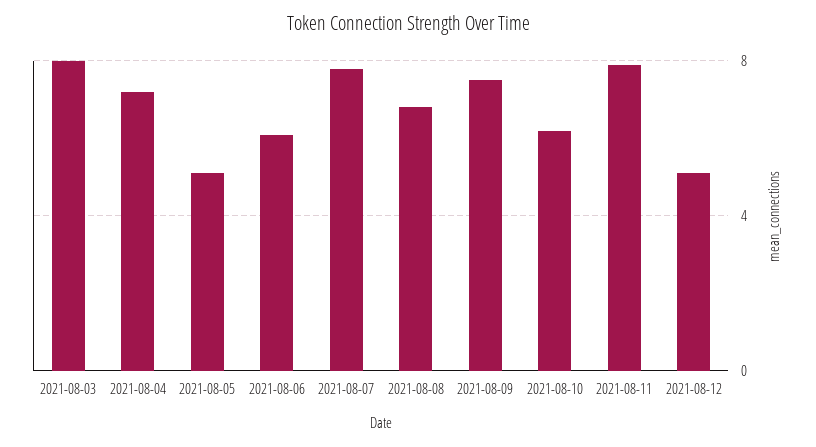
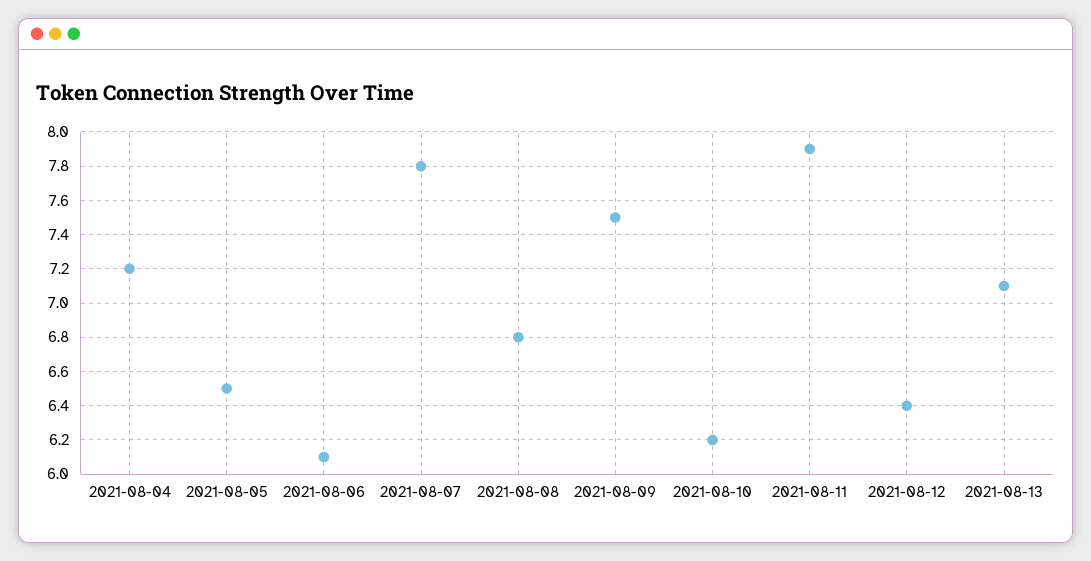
2021-08-03: 8 -> none
2021-08-05: 5 -> 6.5
2021-08-12: 5 -> 6.4
2021-08-13: none -> 7.1

